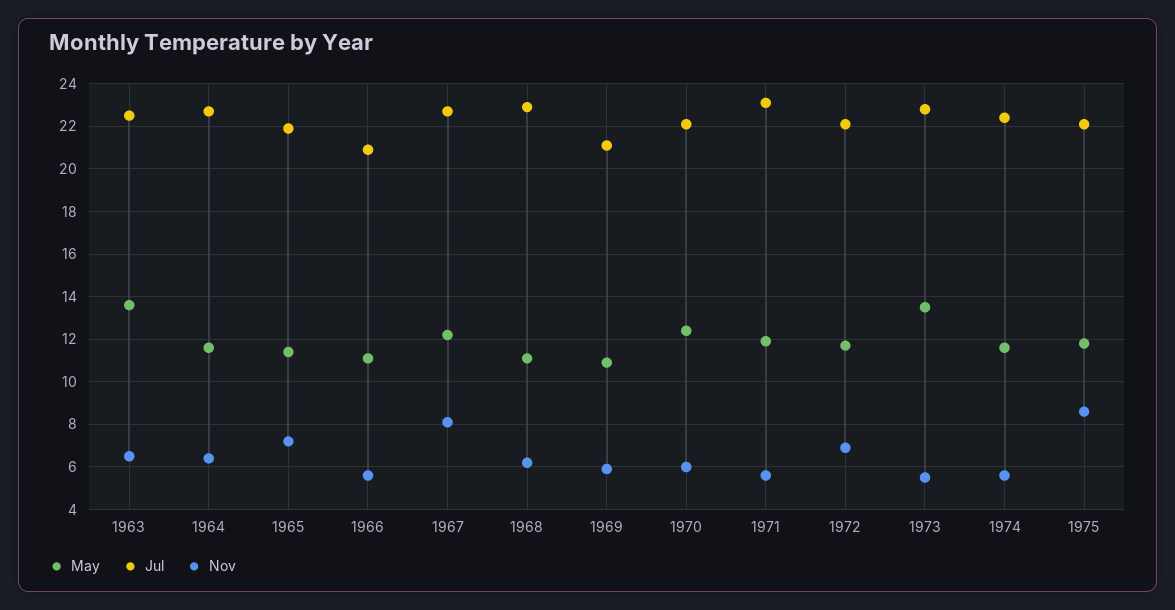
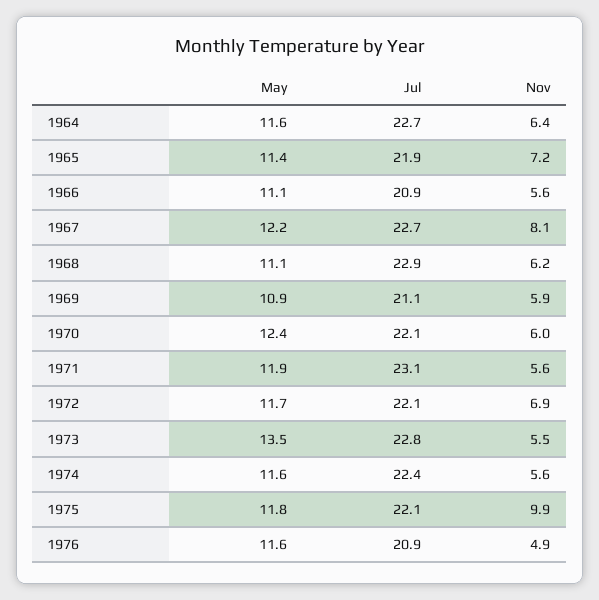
May, 1963: 13.5 -> none
Jul, 1963: 22.5 -> none
Nov, 1963: 6.5 -> none
Nov, 1975: 8.5 -> 9.9
May, 1976: none -> 11.6
Jul, 1976: none -> 20.9
Nov, 1976: none -> 4.9

